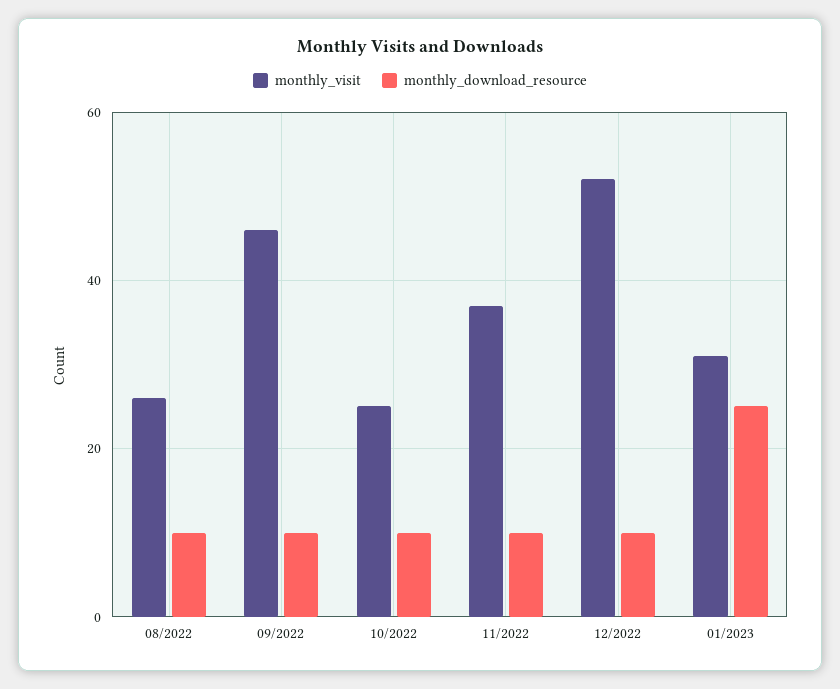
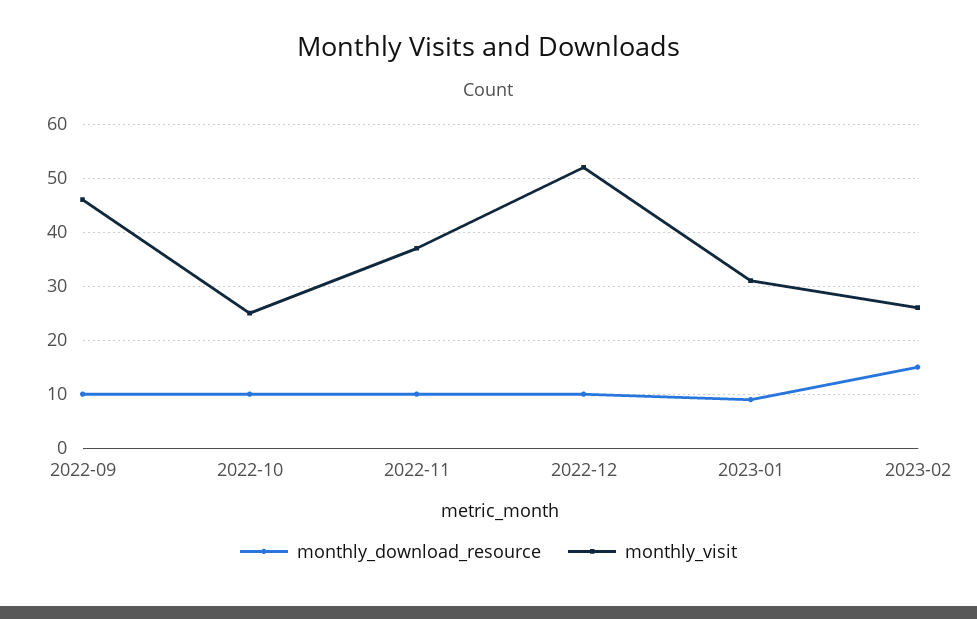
monthly_visit, 08/2022: 25 -> none
monthly_download_resource, 08/2022: 10 -> none
monthly_download_resource, 01/2023: 25 -> 10
monthly_download_resource, 2023-02: none -> 15
monthly_visit, 2023-02: none -> 25

